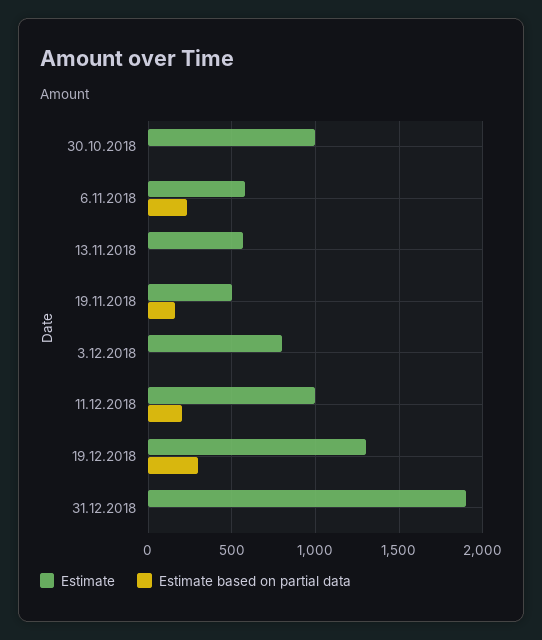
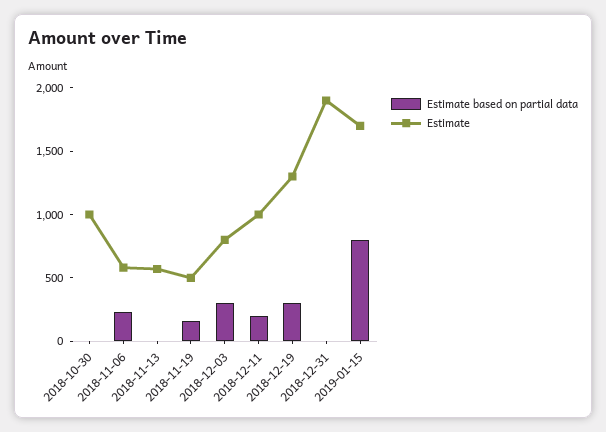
Estimate based on partial data, 3.12.2018: 0 -> 300
Estimate based on partial data, 2019-01-15: none -> 800
Estimate, 2019-01-15: none -> 1700

